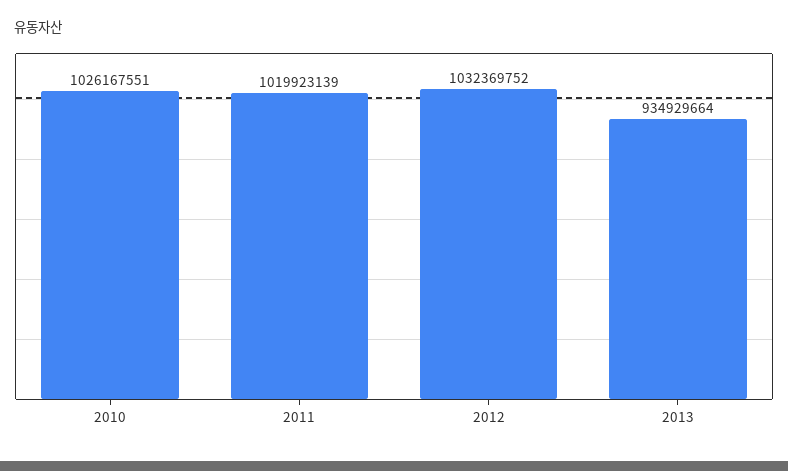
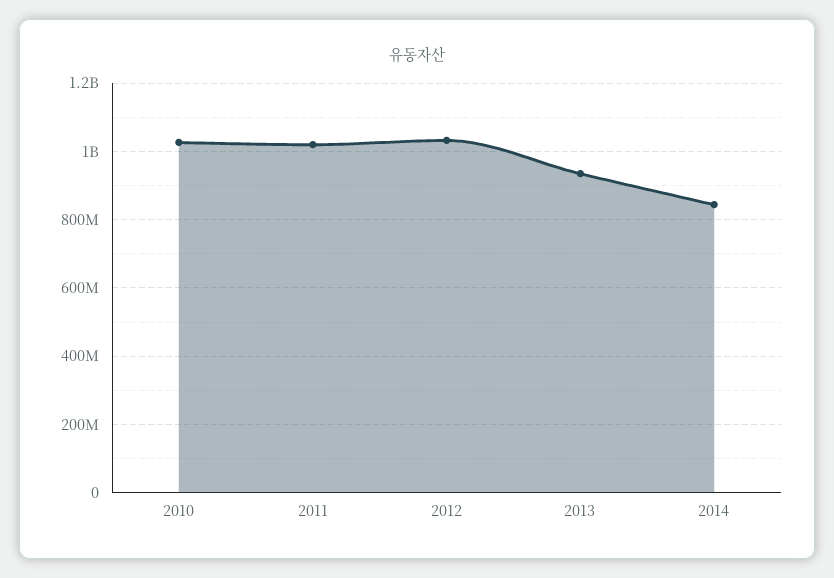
2014: none -> 840000000

